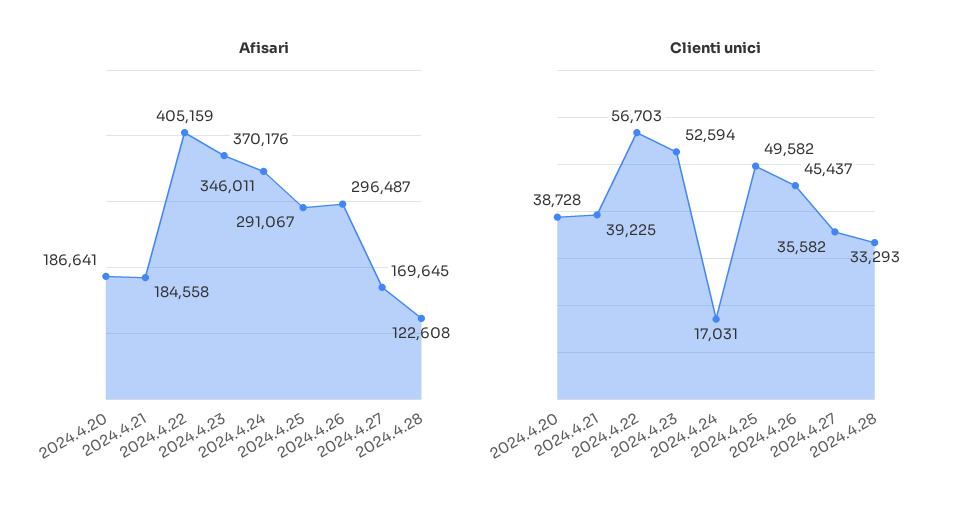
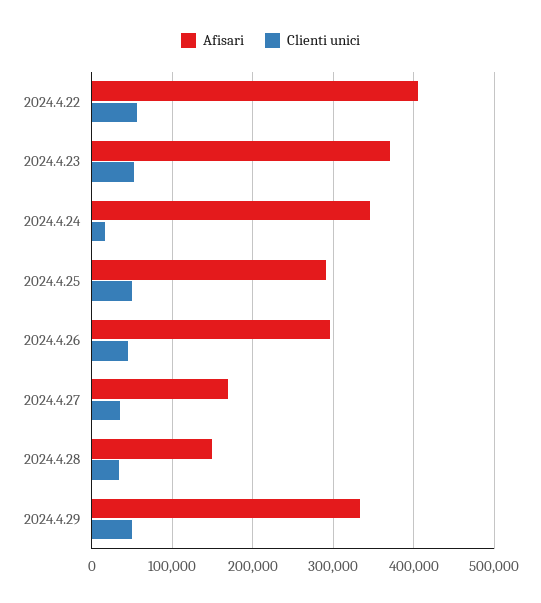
Afisari, 2024.4.20: 186641 -> none
Afisari, 2024.4.21: 184558 -> none
Afisari, 2024.4.28: 122608 -> 150000
Clienti unici, 2024.4.20: 38728 -> none
Clienti unici, 2024.4.21: 39225 -> none
Afisari, 2024.4.29: none -> 330000
Clienti unici, 2024.4.29: none -> 50000

